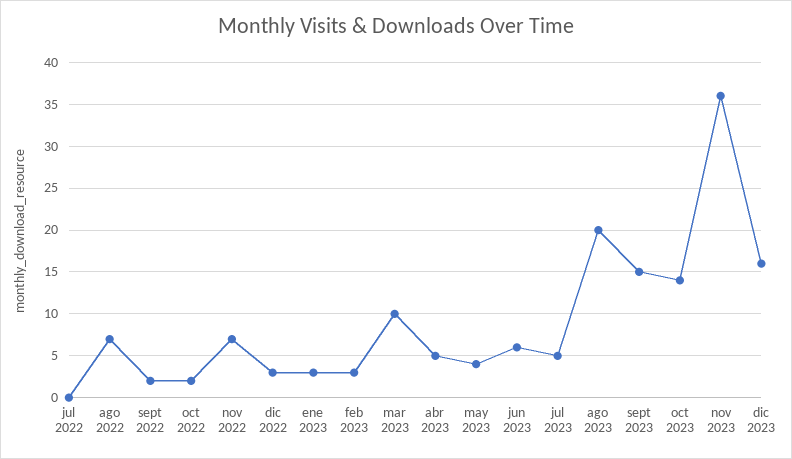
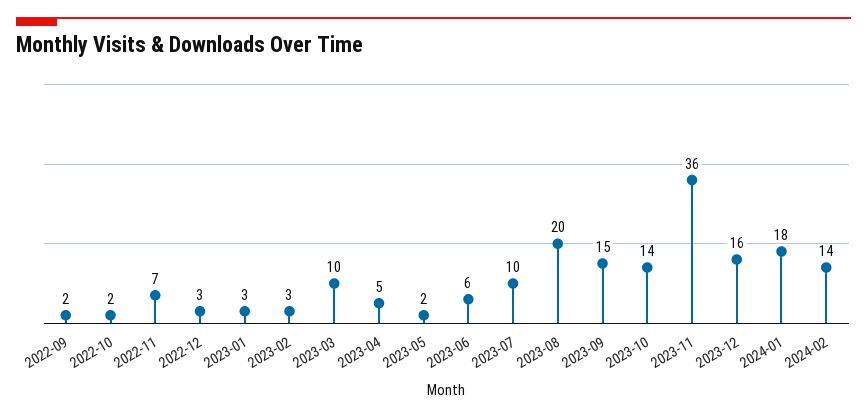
jul 2022: 0 -> none
ago 2022: 7 -> none
may 2023: 4 -> 2
jul 2023: 5 -> 10
2024-01: none -> 18
2024-02: none -> 14

